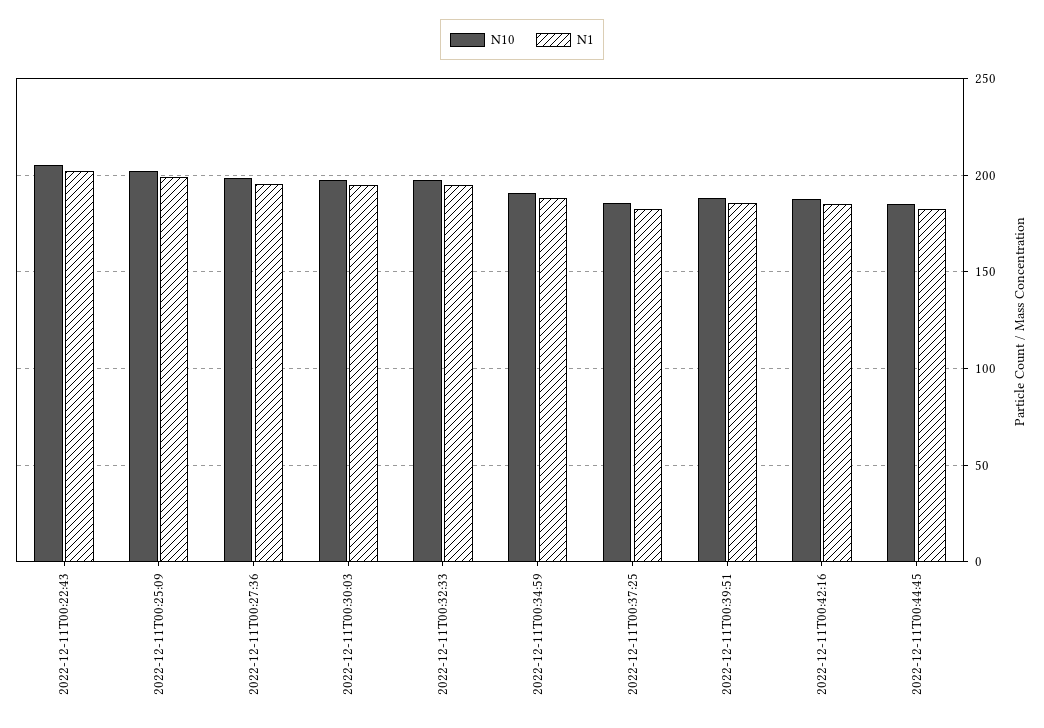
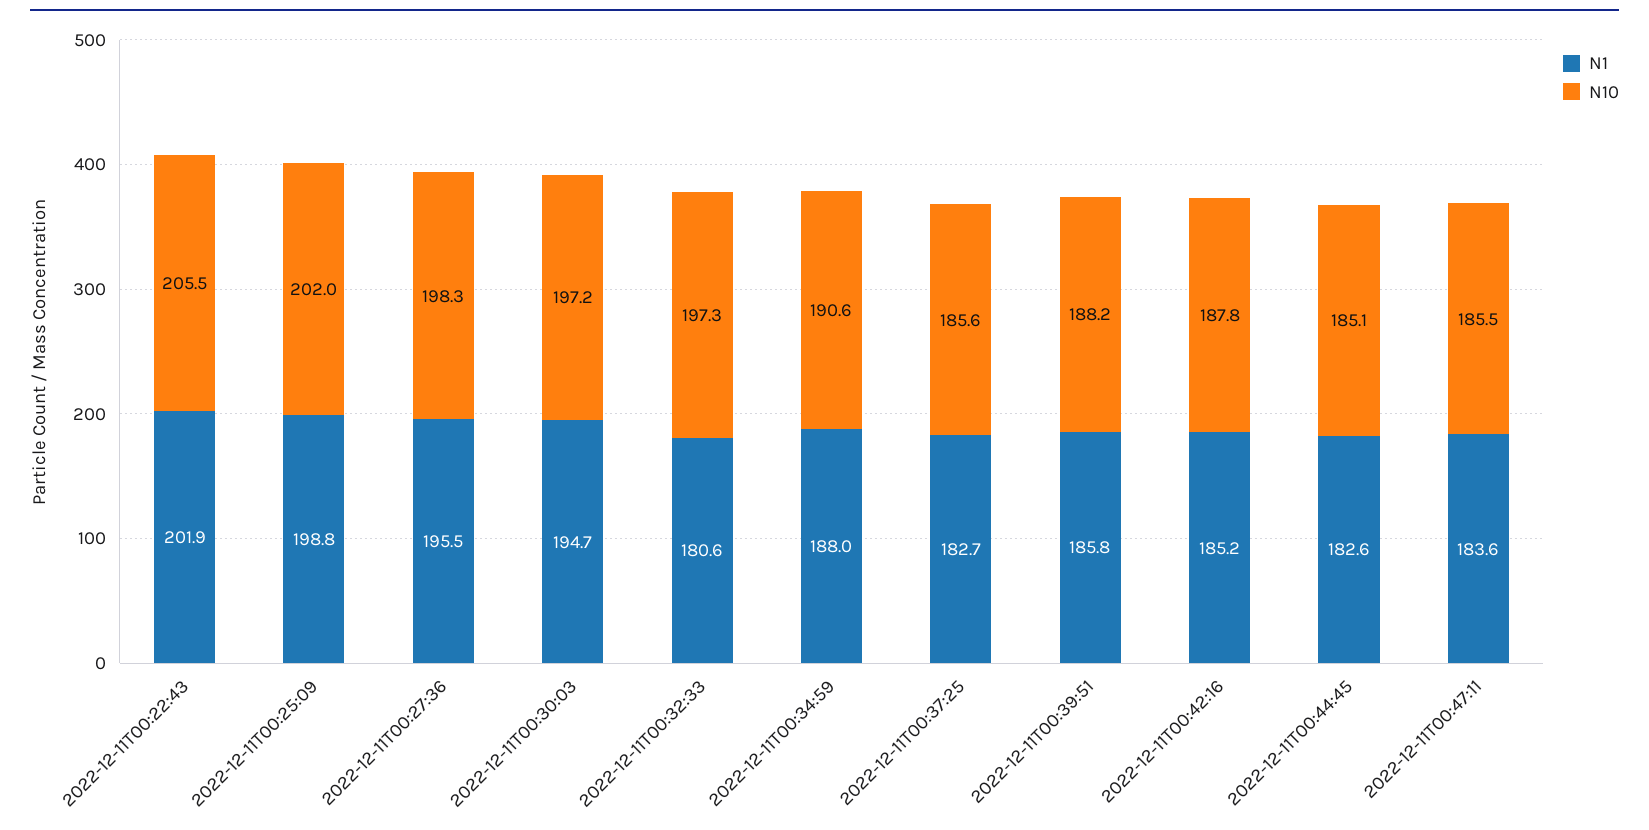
N1, 2022-12-11T00:32:33: 195 -> 180.6
N1, 2022-12-11T00:47:11: none -> 183.6
N10, 2022-12-11T00:47:11: none -> 185.5

